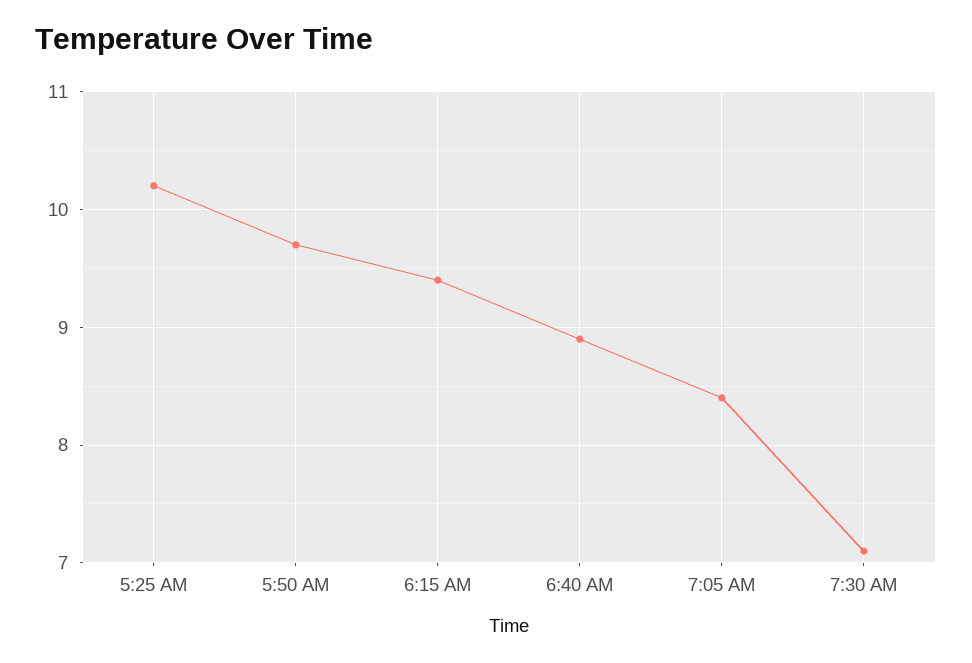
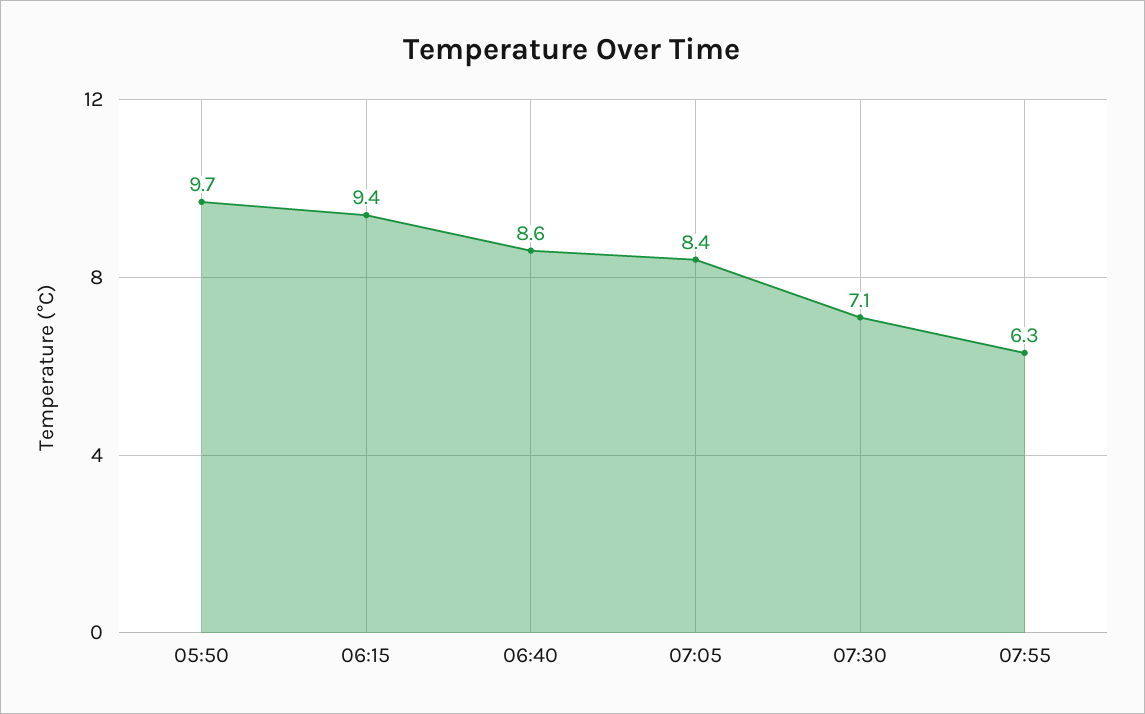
5:25 AM: 10.2 -> none
6:40 AM: 8.9 -> 8.6
07:55: none -> 6.3

